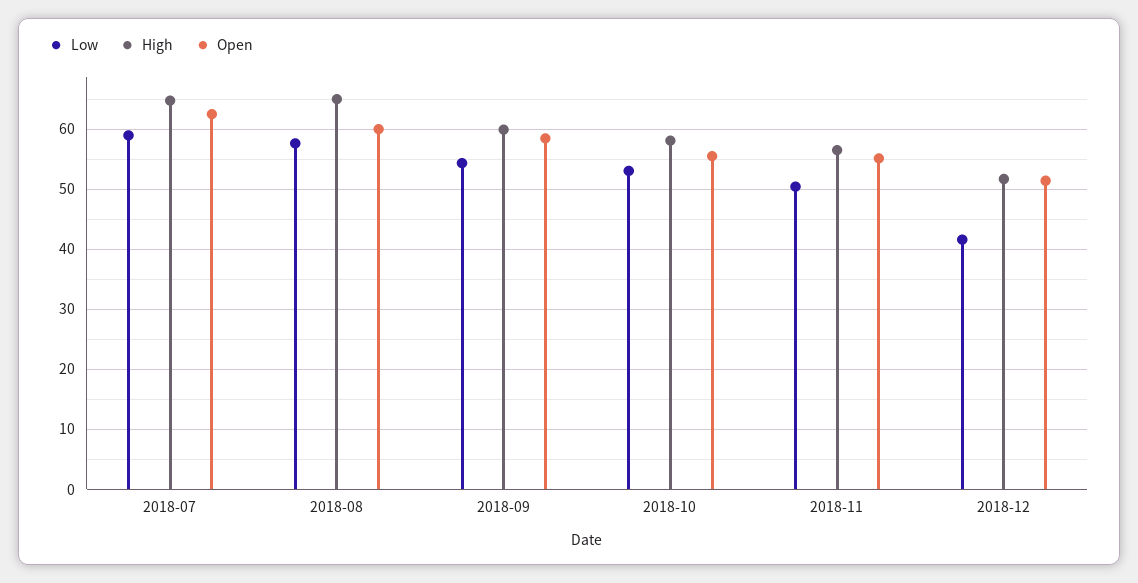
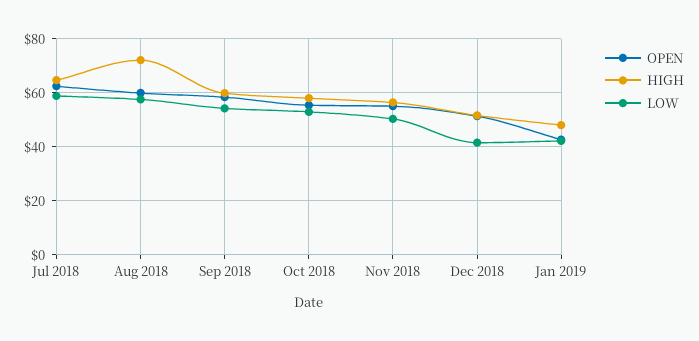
High, 2018-08: 65 -> 72.5
Open, Jan 2019: none -> 42.5
High, Jan 2019: none -> 47.5
Low, Jan 2019: none -> 42.5

